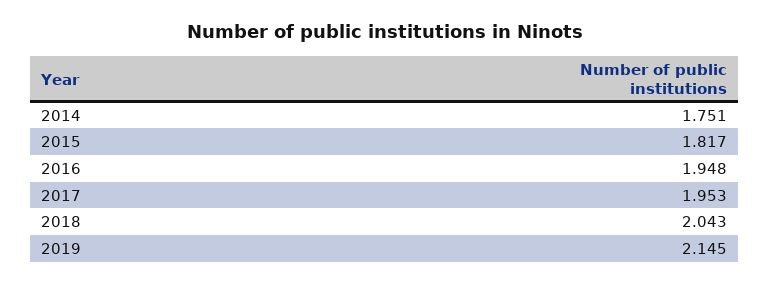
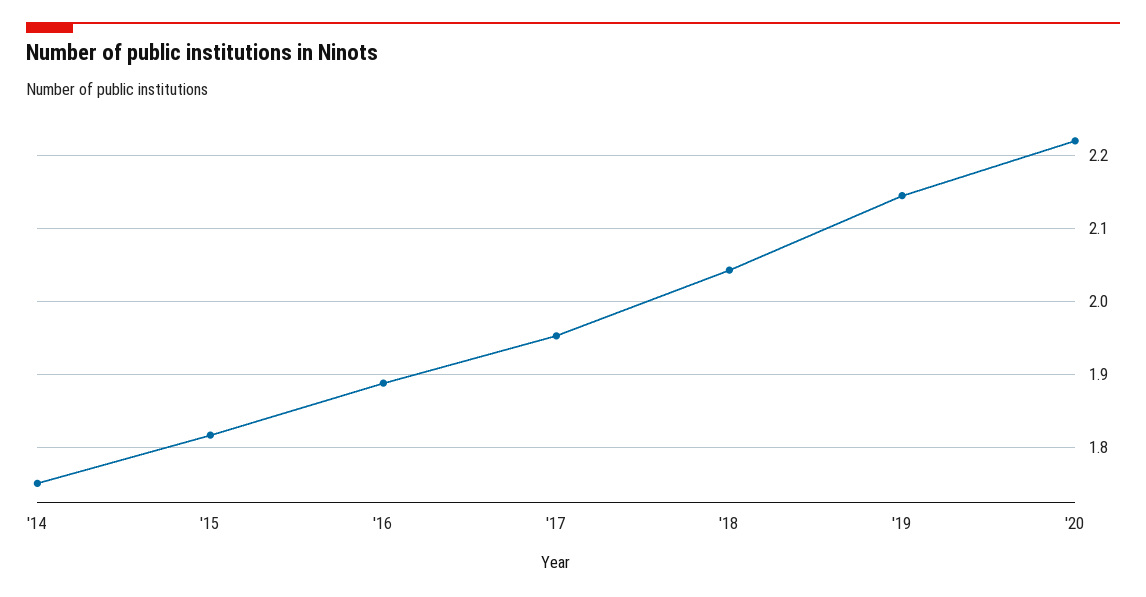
2016: 1.948 -> 1.89
'20: none -> 2.22

